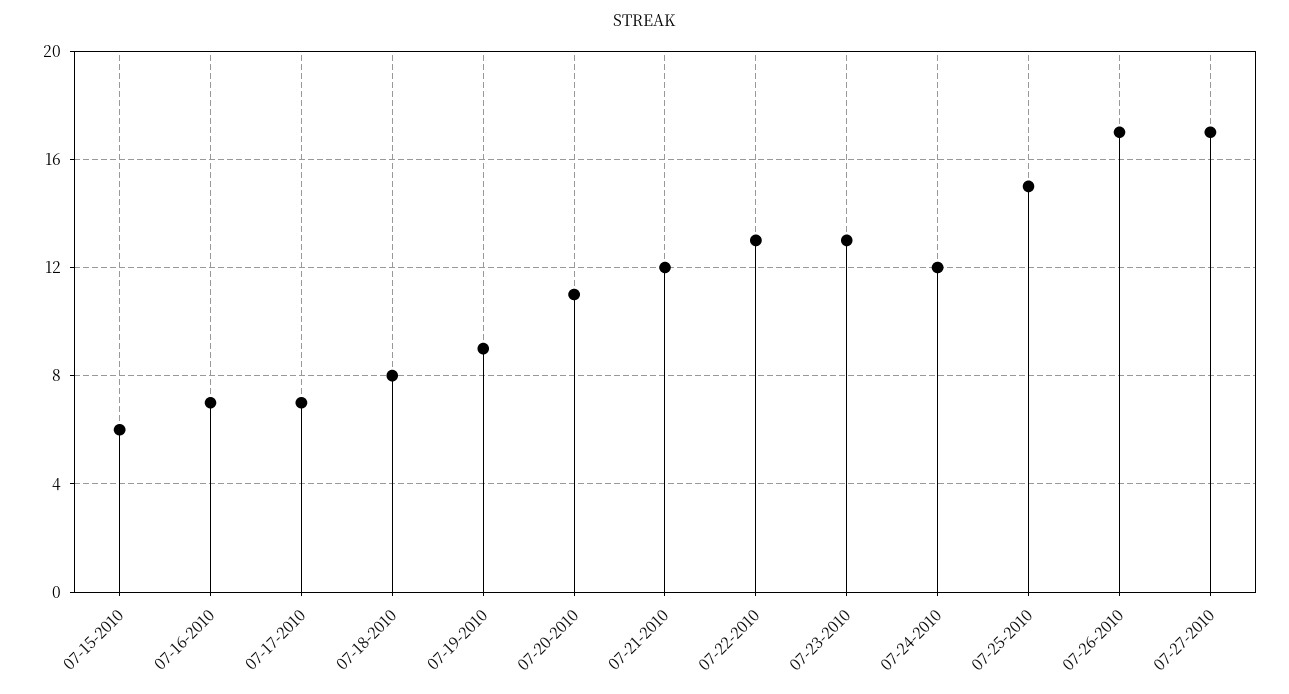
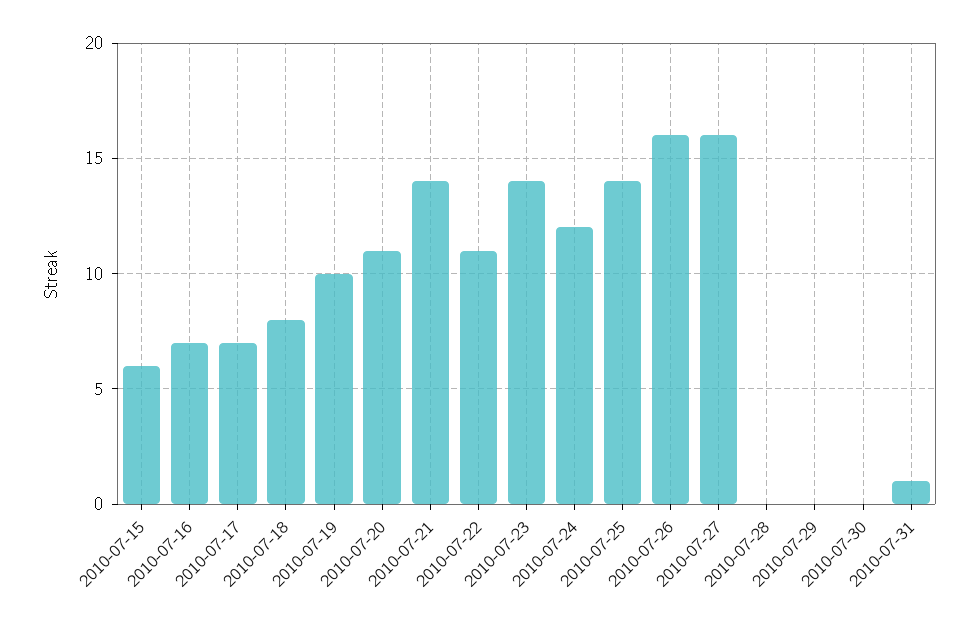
07-19-2010: 9 -> 10
07-21-2010: 12 -> 14
07-22-2010: 13 -> 11
07-23-2010: 13 -> 14
07-25-2010: 15 -> 14
07-26-2010: 17 -> 16
07-27-2010: 17 -> 16
2010-07-28: none -> 0
2010-07-29: none -> 0
2010-07-30: none -> 0
2010-07-31: none -> 1

